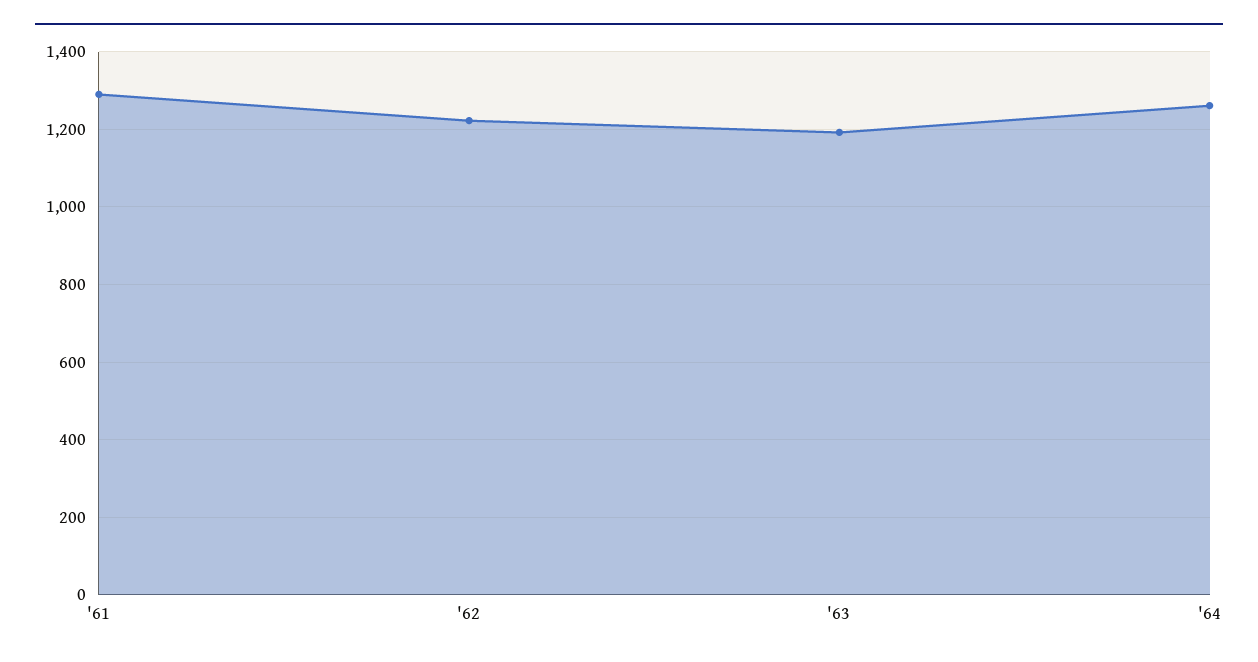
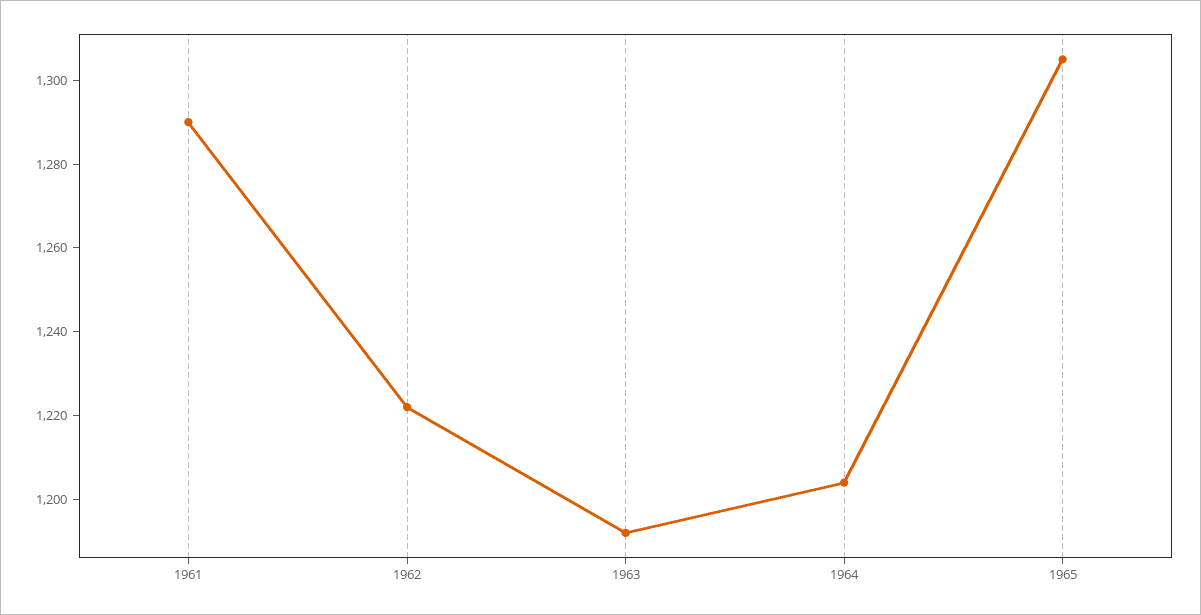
'64: 1260 -> 1205
1965: none -> 1305

